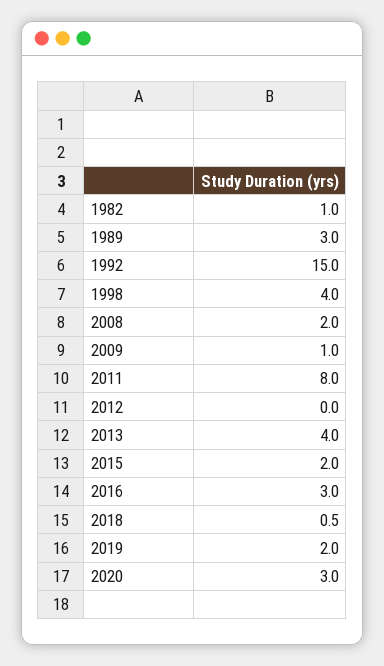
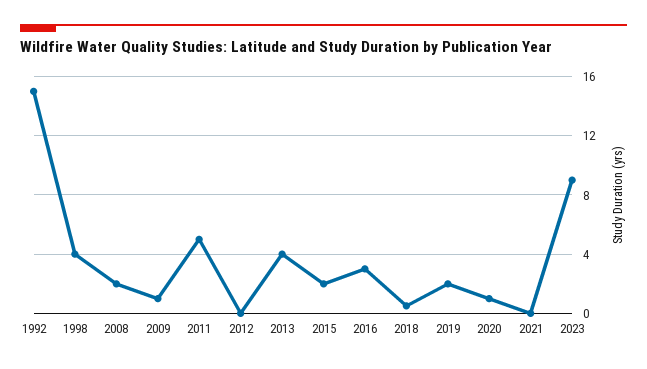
1982: 1 -> none
1989: 3 -> none
2011: 8 -> 5
2020: 3 -> 1
2021: none -> 0
2023: none -> 9

